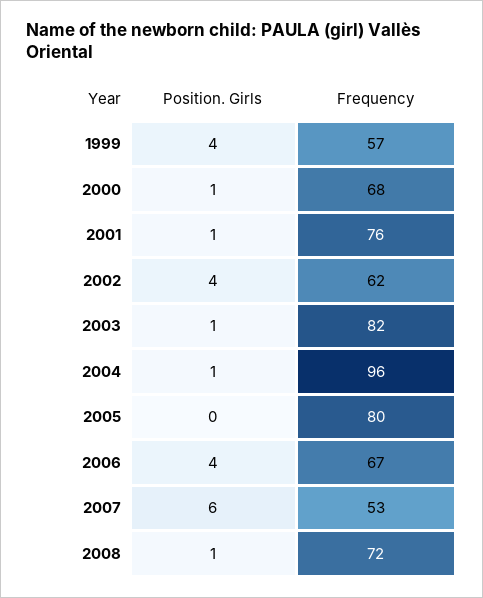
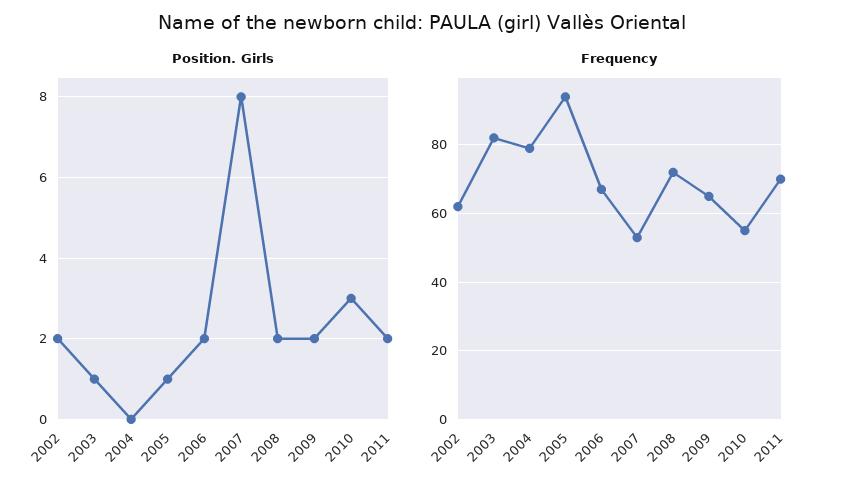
Position. Girls, 1999: 4 -> none
Frequency, 1999: 57 -> none
Position. Girls, 2000: 1 -> none
Frequency, 2000: 68 -> none
Position. Girls, 2001: 1 -> none
Frequency, 2001: 76 -> none
Position. Girls, 2002: 4 -> 2
Position. Girls, 2004: 1 -> 0
Frequency, 2004: 96 -> 80
Position. Girls, 2005: 0 -> 1
Frequency, 2005: 80 -> 95
Position. Girls, 2006: 4 -> 2
Position. Girls, 2007: 6 -> 8
Position. Girls, 2008: 1 -> 2
Position. Girls, 2009: none -> 2
Position. Girls, 2010: none -> 3
Position. Girls, 2011: none -> 2
Frequency, 2009: none -> 65
Frequency, 2010: none -> 55
Frequency, 2011: none -> 70

